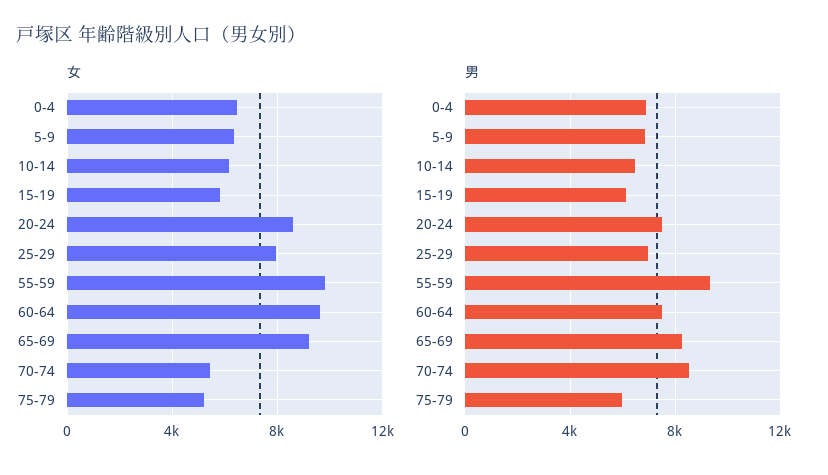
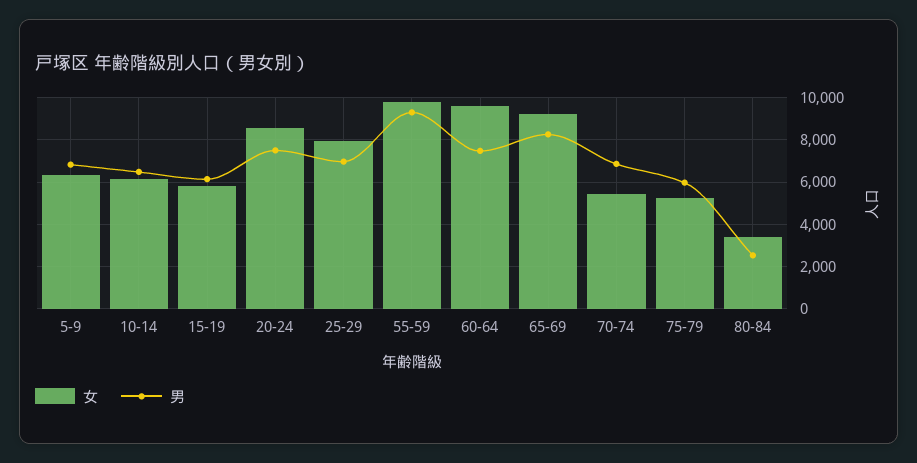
女, 0-4: 6500 -> none
男, 0-4: 7000 -> none
男, 70-74: 8500 -> 7000
女, 80-84: none -> 3500
男, 80-84: none -> 2500

